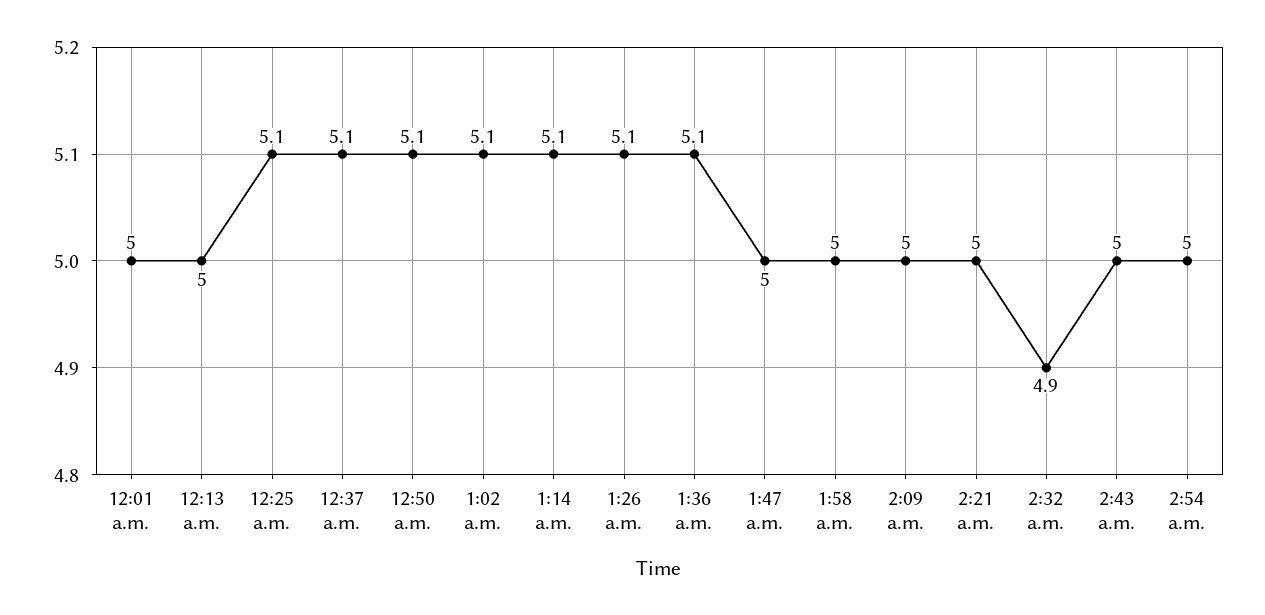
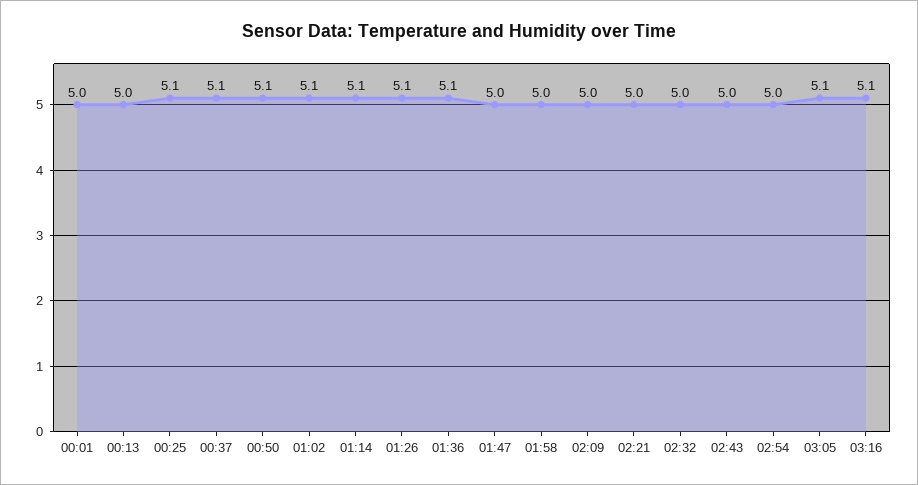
2:32 a.m.: 4.9 -> 5
03:05: none -> 5.1
03:16: none -> 5.1

